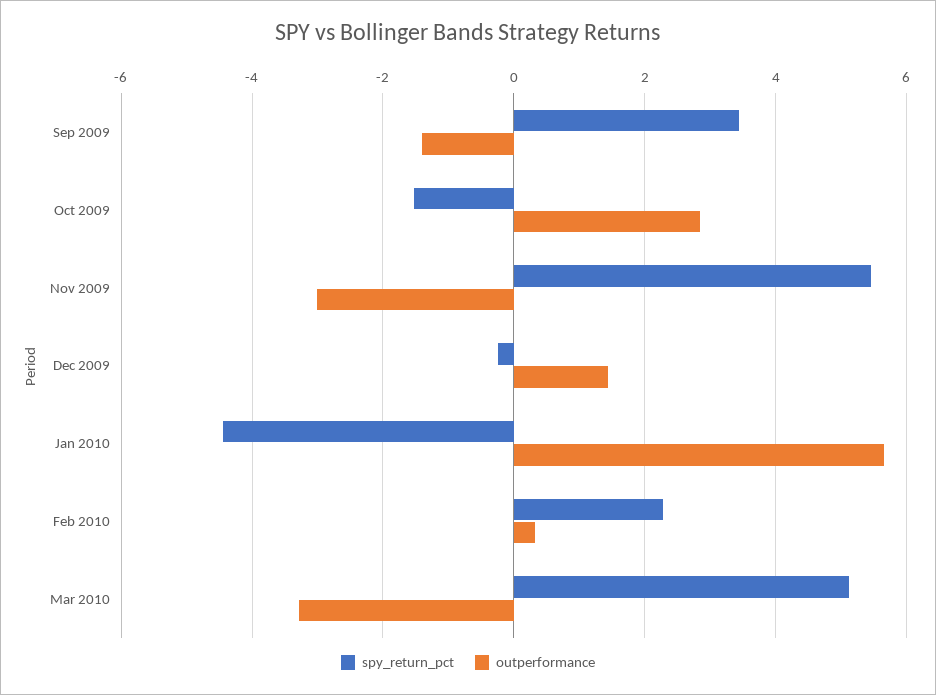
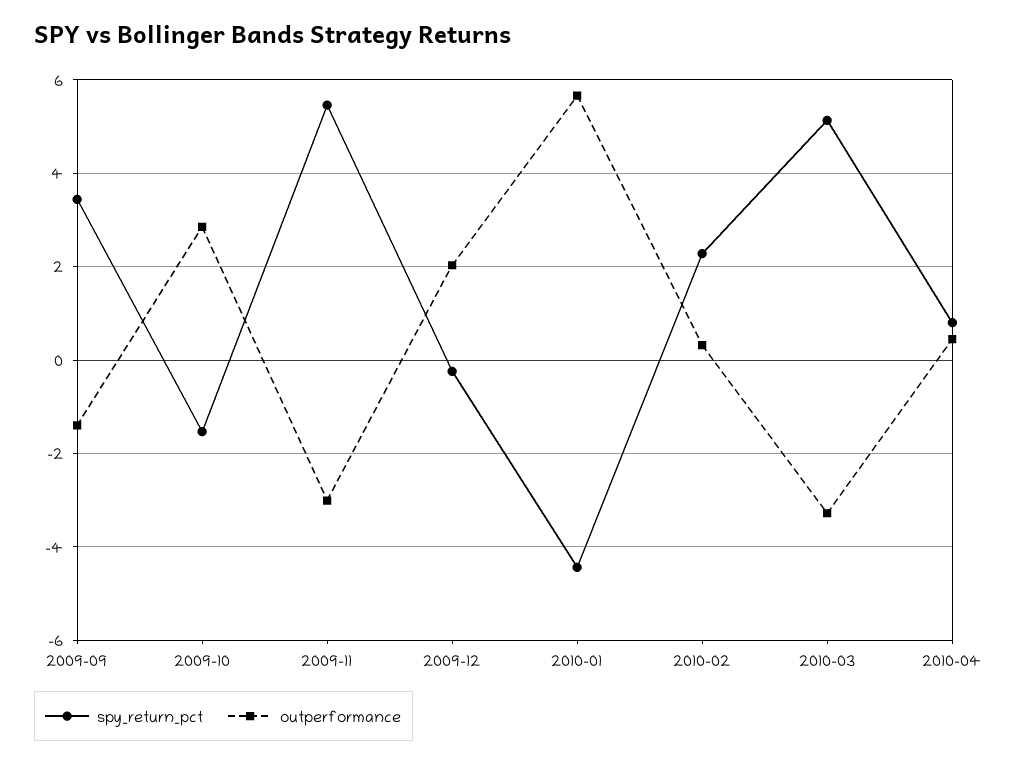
outperformance, Dec 2009: 1.4 -> 2
spy_return_pct, 2010-04: none -> 0.8
outperformance, 2010-04: none -> 0.4

